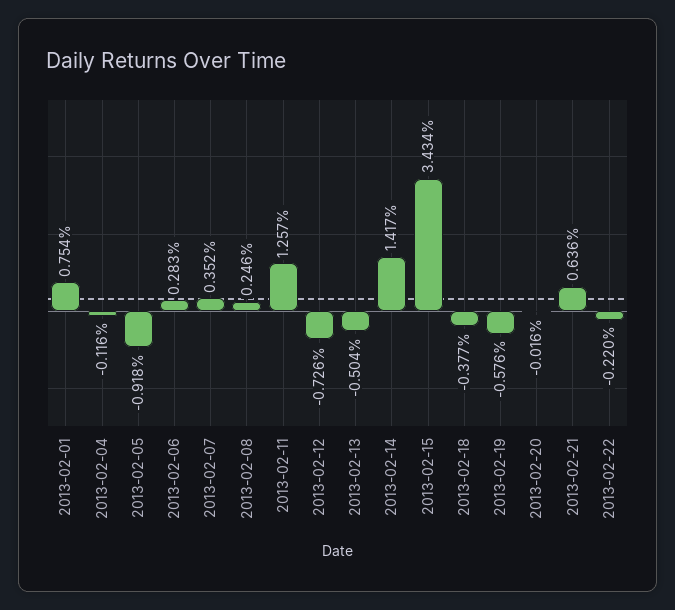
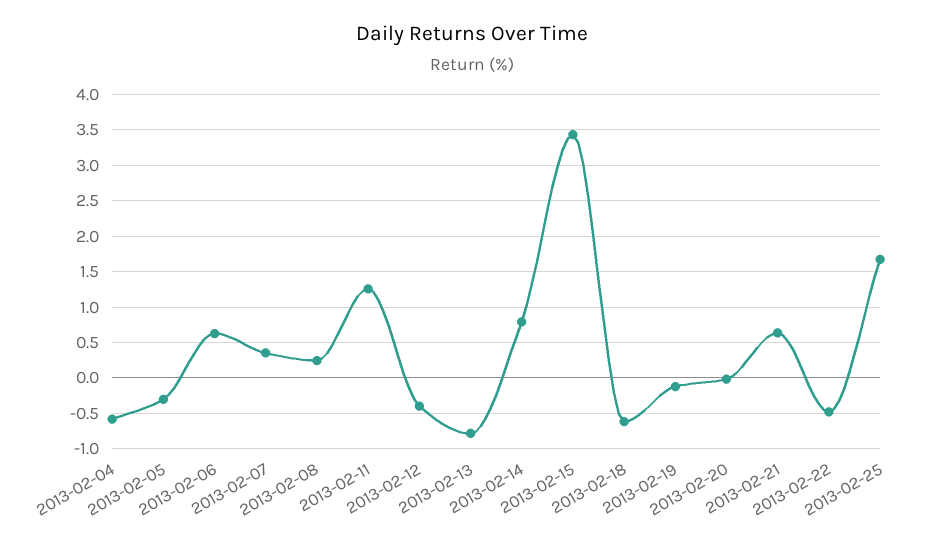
2013-02-01: 0.754 -> none
2013-02-04: -0.116 -> -0.6
2013-02-05: -0.918 -> -0.3
2013-02-06: 0.283 -> 0.6
2013-02-12: -0.726 -> -0.4
2013-02-13: -0.504 -> -0.8
2013-02-14: 1.417 -> 0.8
2013-02-18: -0.377 -> -0.6
2013-02-19: -0.576 -> -0.1
2013-02-22: -0.22 -> -0.5
2013-02-25: none -> 1.7

